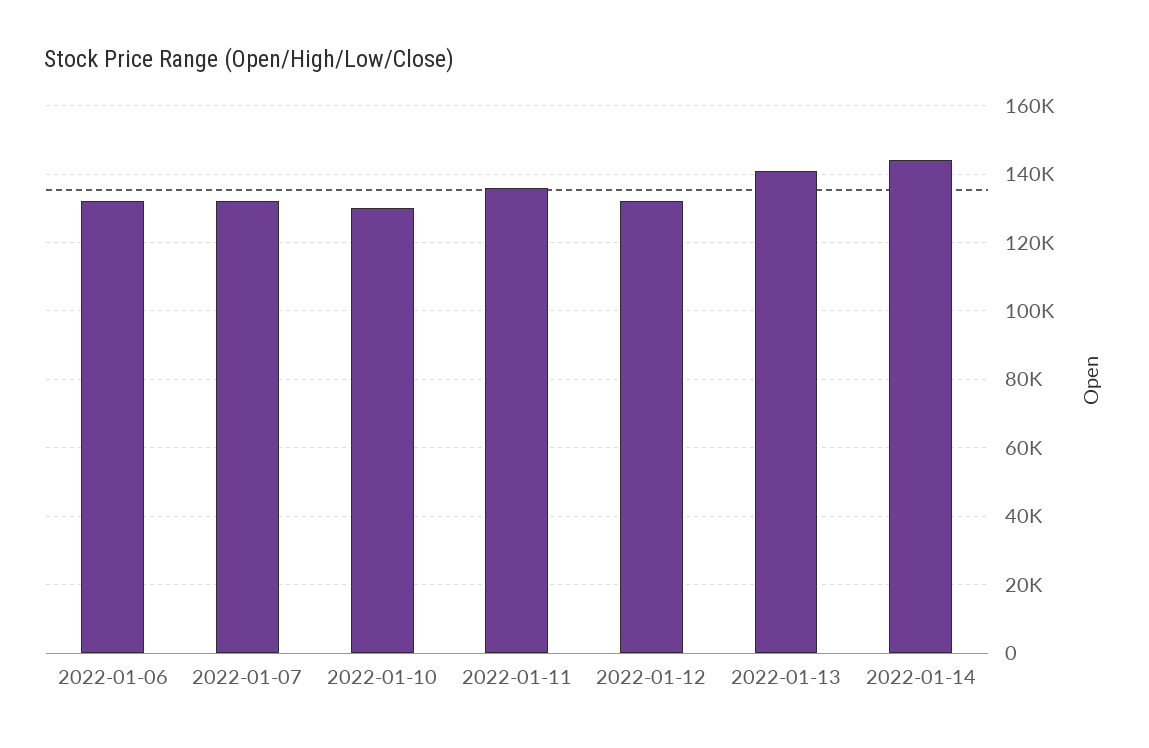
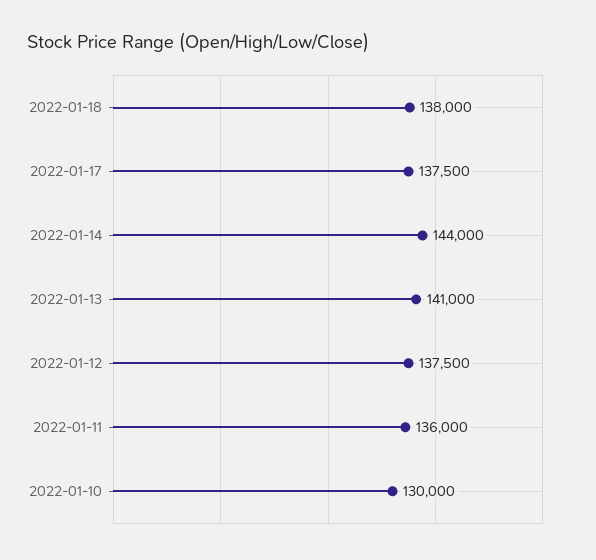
2022-01-06: 132000 -> none
2022-01-07: 132000 -> none
2022-01-12: 132000 -> 137500
2022-01-18: none -> 138000
2022-01-17: none -> 137500

